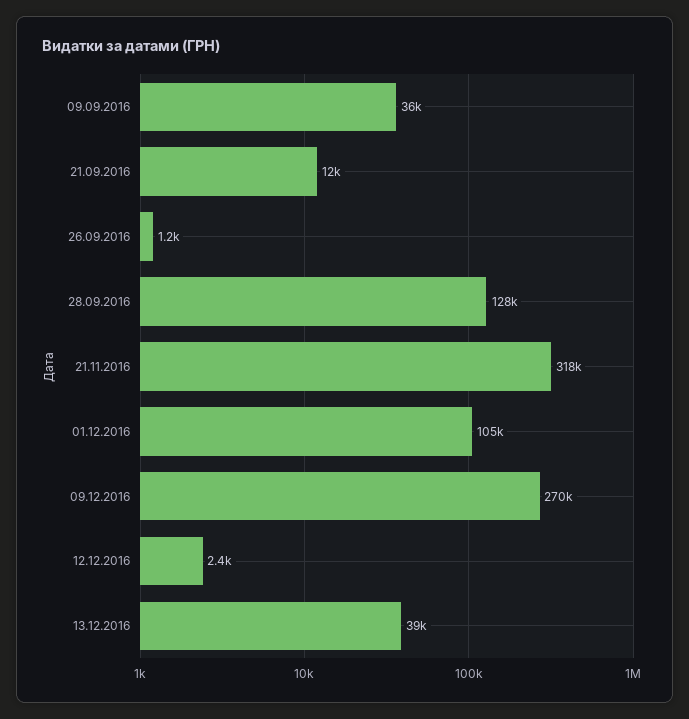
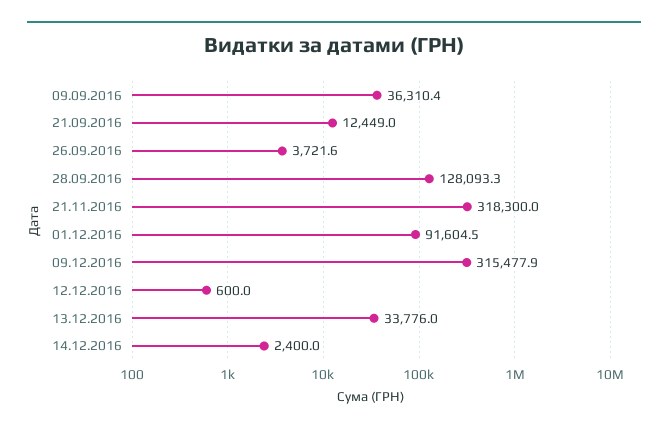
26.09.2016: 1200 -> 3721.6
01.12.2016: 105000 -> 91604.5
09.12.2016: 270000 -> 315477.9
12.12.2016: 2400 -> 600
13.12.2016: 39000 -> 33776
14.12.2016: none -> 2400

